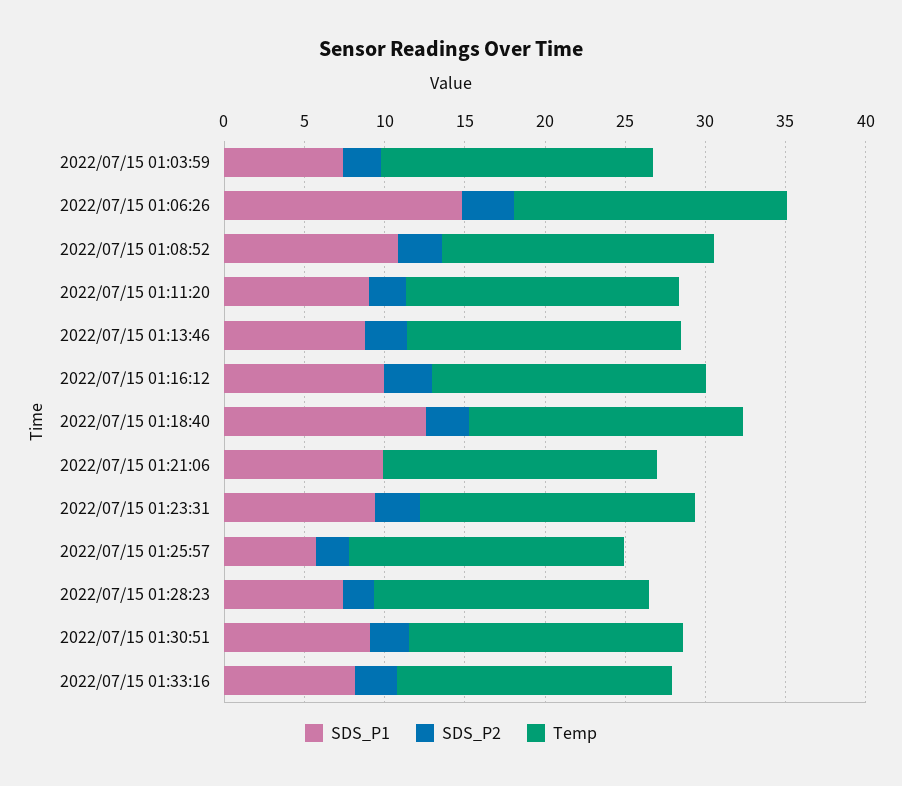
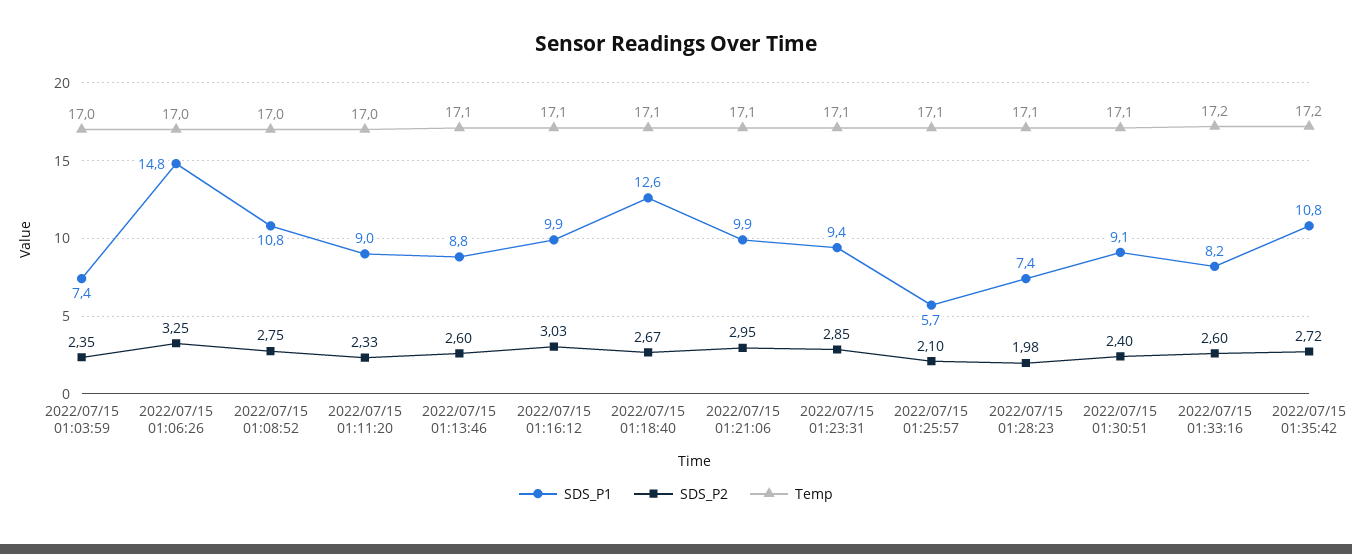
SDS_P2, 2022/07/15 01:21:06: 0 -> 2.95
SDS_P1, 2022/07/15 01:35:42: none -> 10.8
SDS_P2, 2022/07/15 01:35:42: none -> 2.72
Temp, 2022/07/15 01:35:42: none -> 17.2

